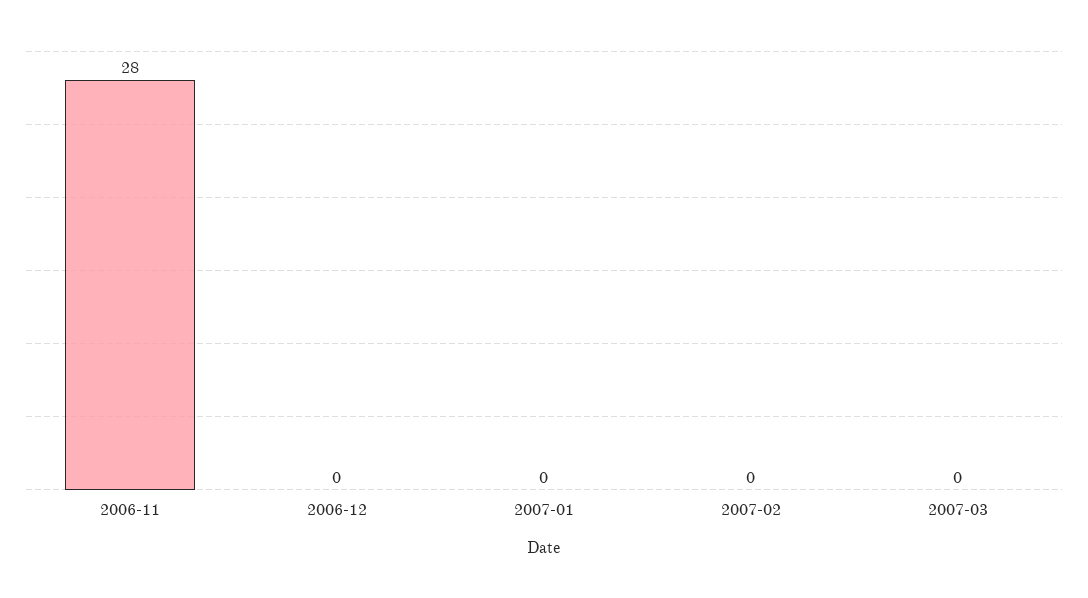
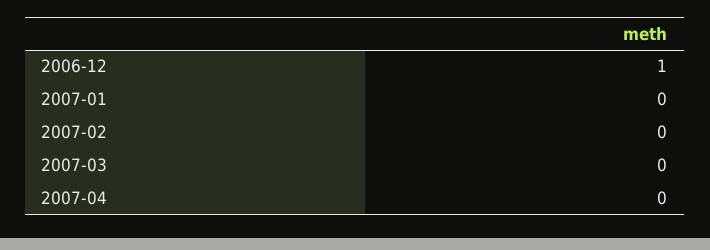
2006-11: 28 -> none
2006-12: 0 -> 1
2007-04: none -> 0

